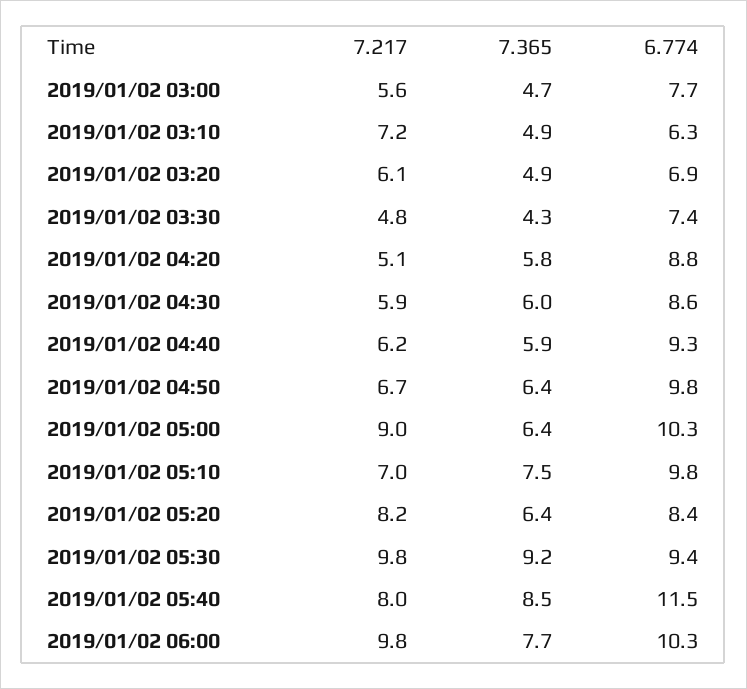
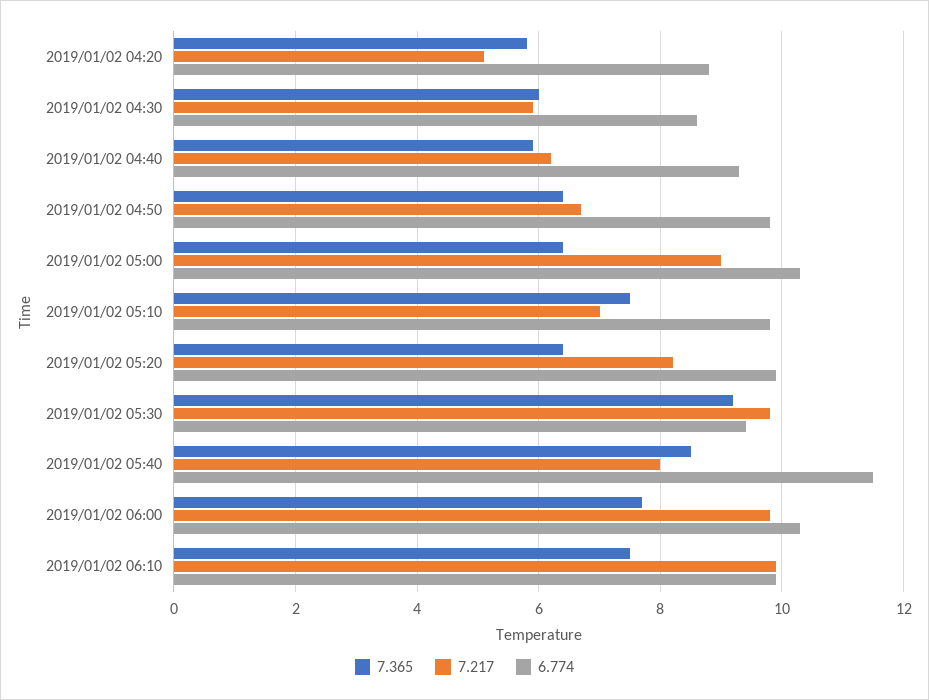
7.217, 2019/01/02 03:00: 5.6 -> none
7.365, 2019/01/02 03:00: 4.7 -> none
6.774, 2019/01/02 03:00: 7.7 -> none
7.217, 2019/01/02 03:10: 7.2 -> none
7.365, 2019/01/02 03:10: 4.9 -> none
6.774, 2019/01/02 03:10: 6.3 -> none
7.217, 2019/01/02 03:20: 6.1 -> none
7.365, 2019/01/02 03:20: 4.9 -> none
6.774, 2019/01/02 03:20: 6.9 -> none
7.217, 2019/01/02 03:30: 4.8 -> none
7.365, 2019/01/02 03:30: 4.3 -> none
6.774, 2019/01/02 03:30: 7.4 -> none
6.774, 2019/01/02 05:20: 8.4 -> 10
7.365, 2019/01/02 06:10: none -> 7.5
7.217, 2019/01/02 06:10: none -> 10
6.774, 2019/01/02 06:10: none -> 10

